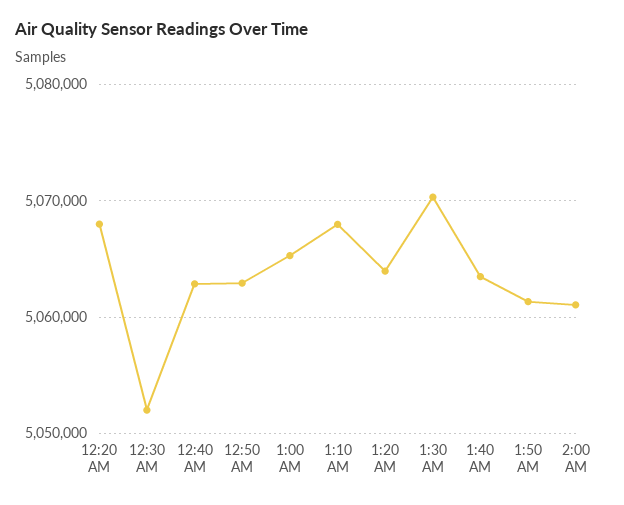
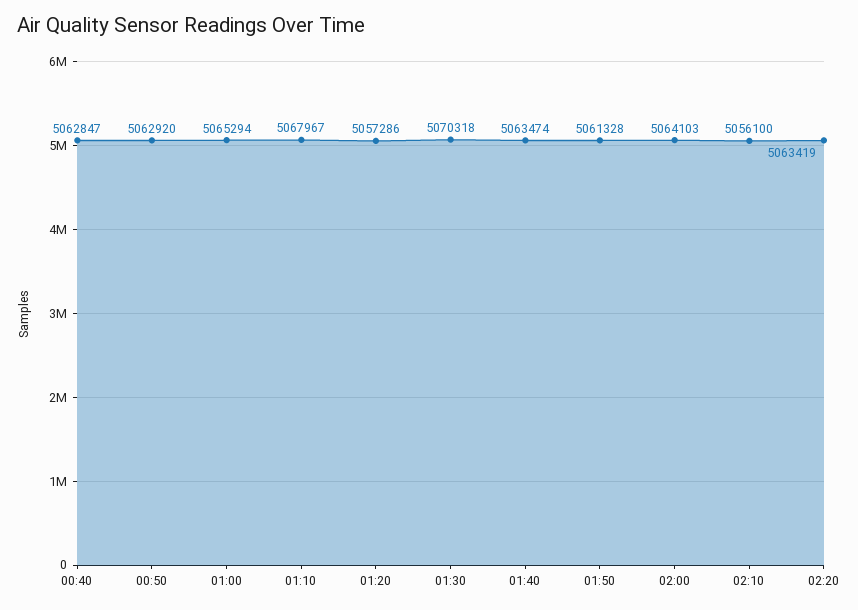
12:20 AM: 5068000 -> none
12:30 AM: 5052000 -> none
1:20 AM: 5064000 -> 5057286
2:00 AM: 5061000 -> 5064103
02:10: none -> 5056100
02:20: none -> 5063419

